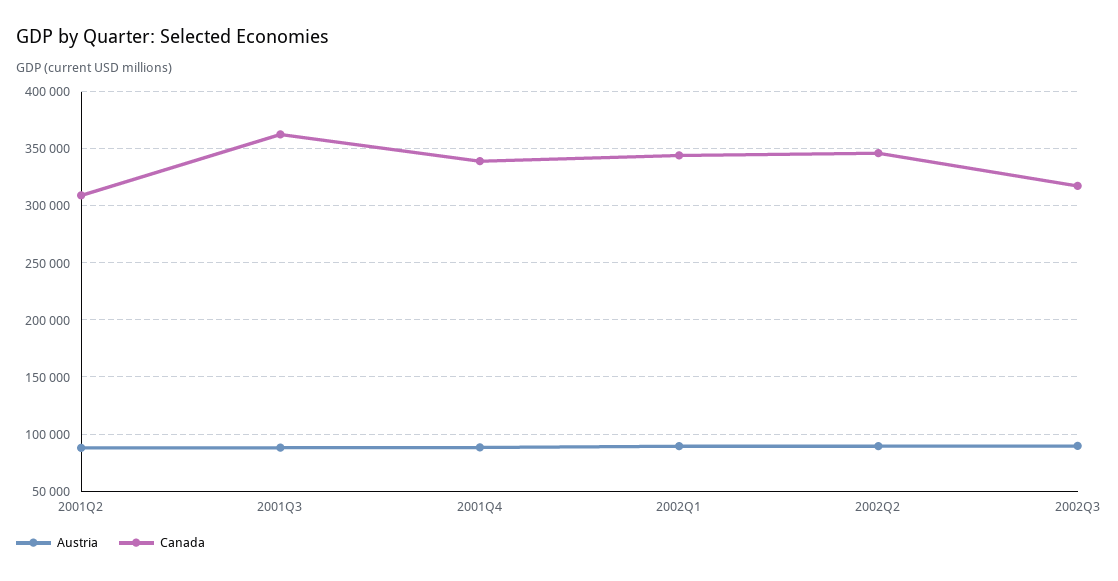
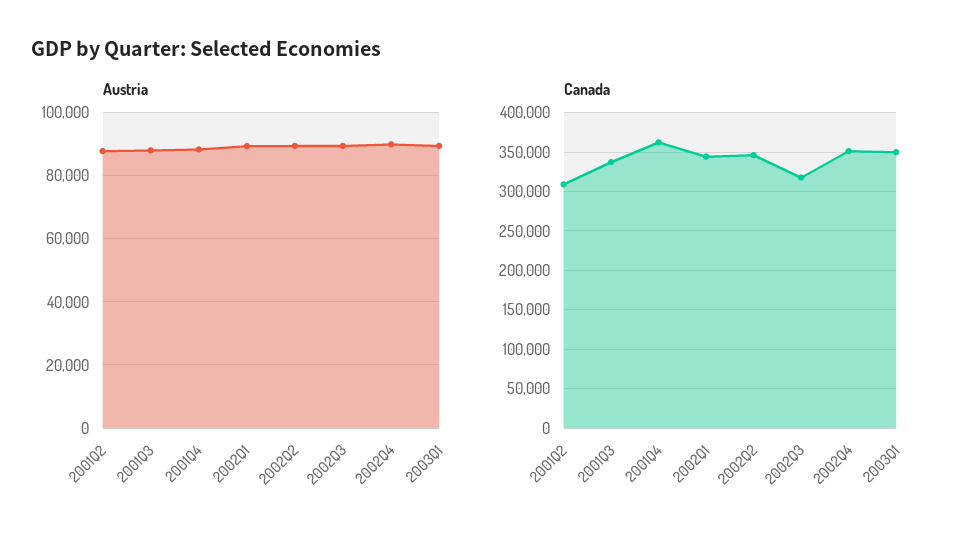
Canada, 2001Q3: 360000 -> 340000
Canada, 2001Q4: 340000 -> 360000
Austria, 2002Q4: none -> 90000
Austria, 2003Q1: none -> 90000
Canada, 2002Q4: none -> 350000
Canada, 2003Q1: none -> 350000

